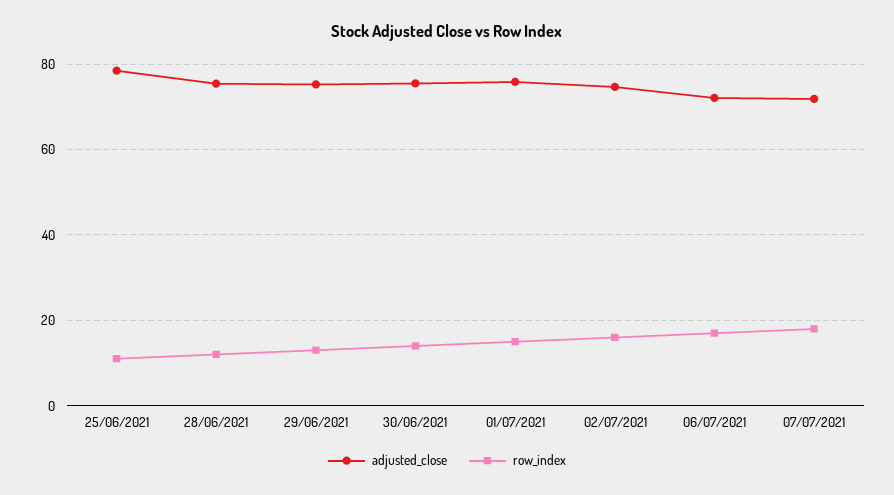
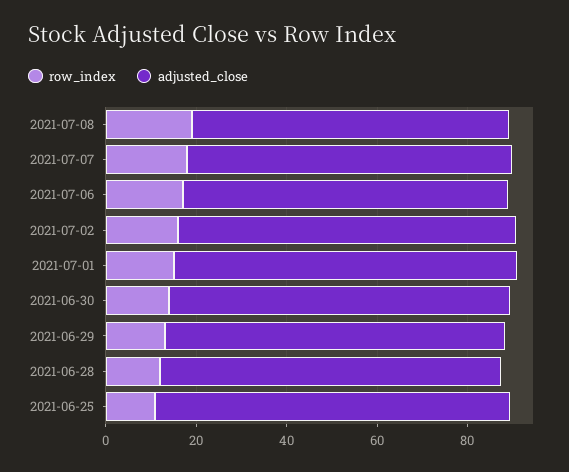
row_index, 2021-07-08: none -> 20
adjusted_close, 2021-07-08: none -> 70

